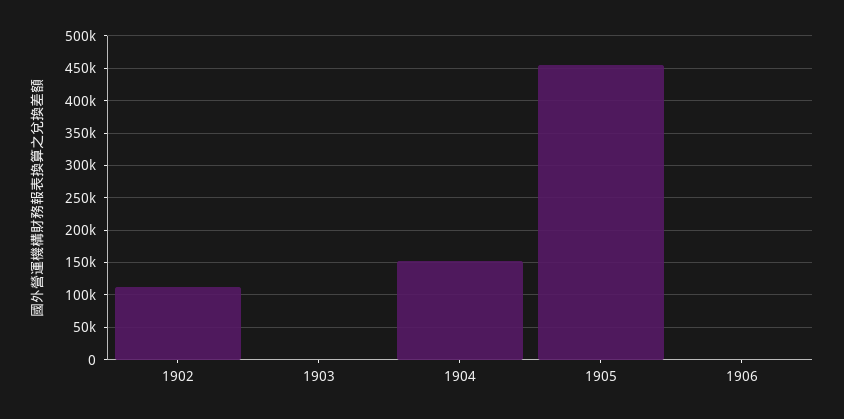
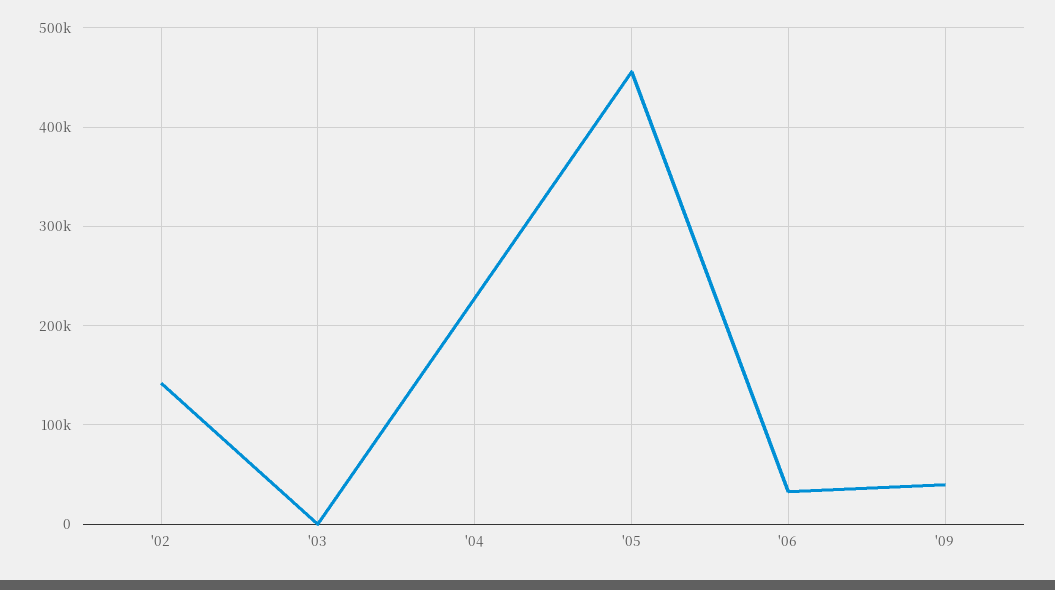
1902: 110000 -> 140000
1904: 150000 -> 230000
1906: 0 -> 30000
'09: none -> 40000

